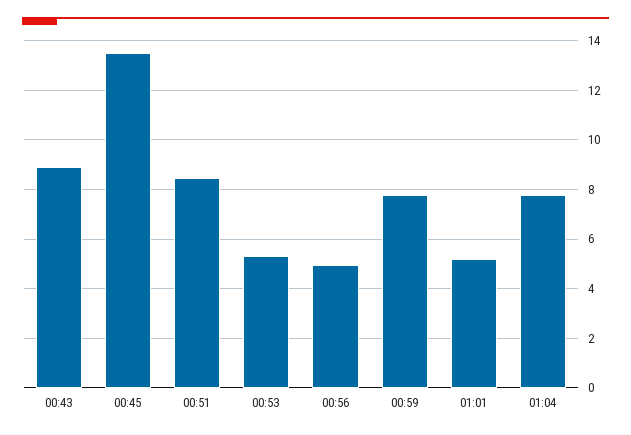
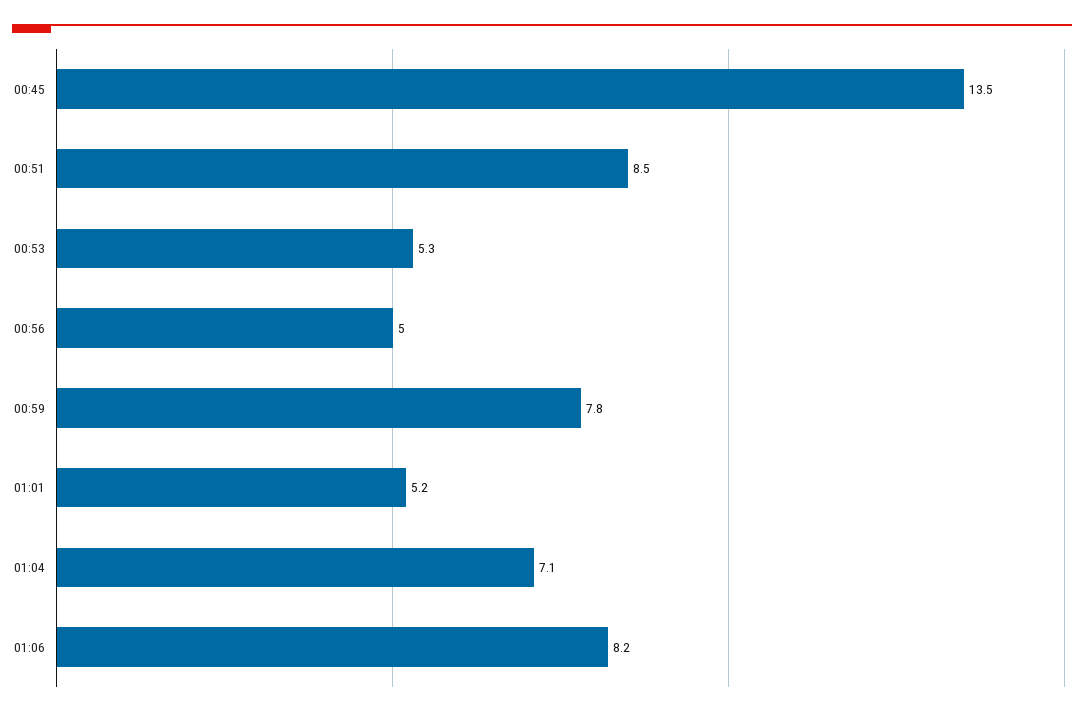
00:43: 9 -> none
01:04: 7.75 -> 7.1
01:06: none -> 8.2

